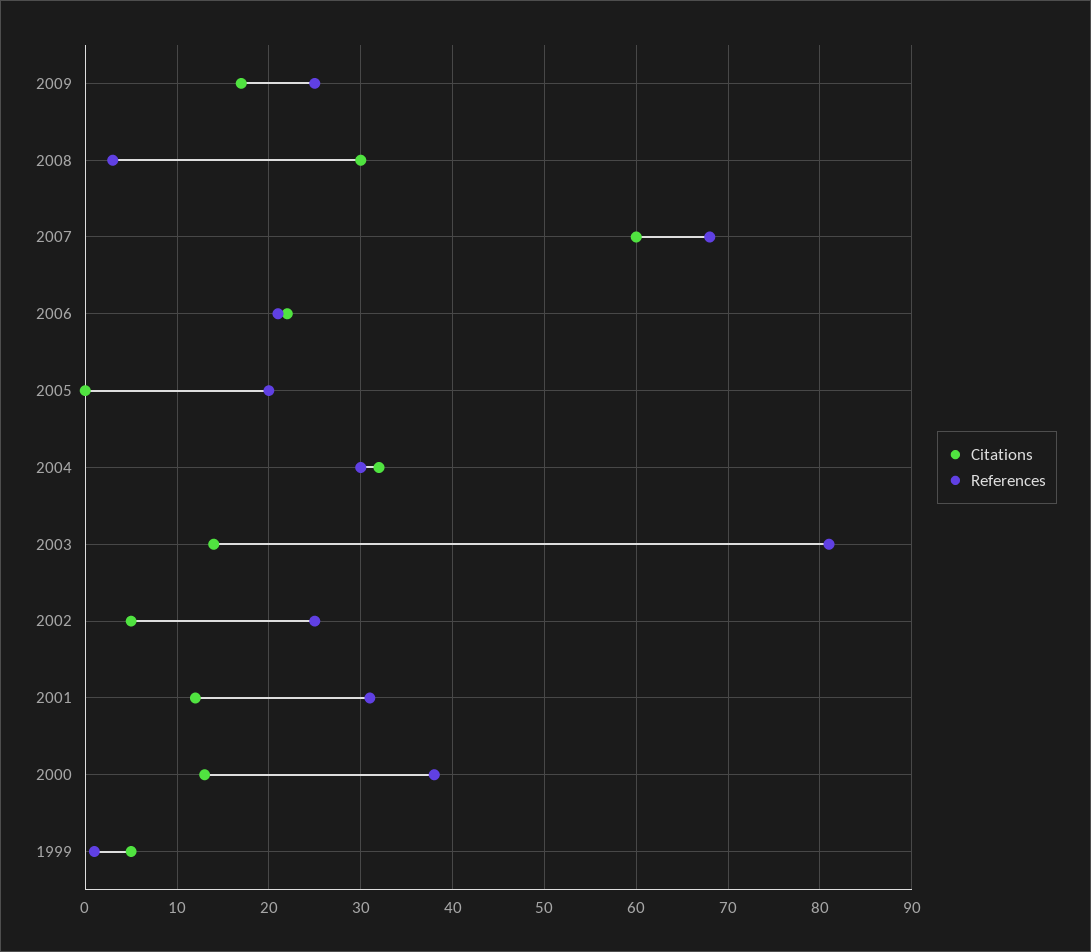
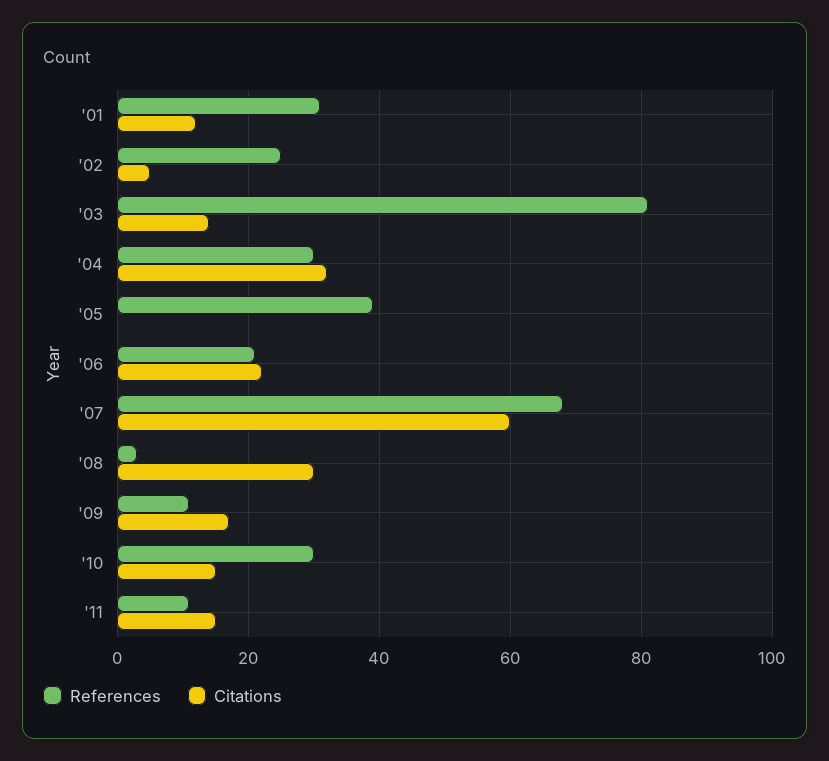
References, 2009: 25 -> 10
References, 2005: 20 -> 40
Citations, 2000: 13 -> none
References, 2000: 38 -> none
Citations, 1999: 5 -> none
References, 1999: 1 -> none
References, '10: none -> 30
Citations, '10: none -> 15
References, '11: none -> 10
Citations, '11: none -> 15

